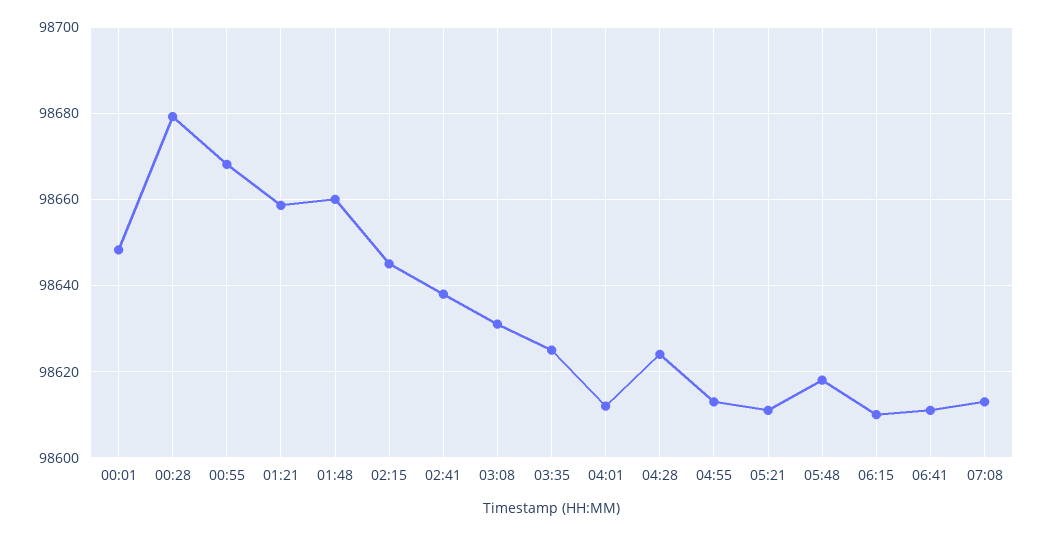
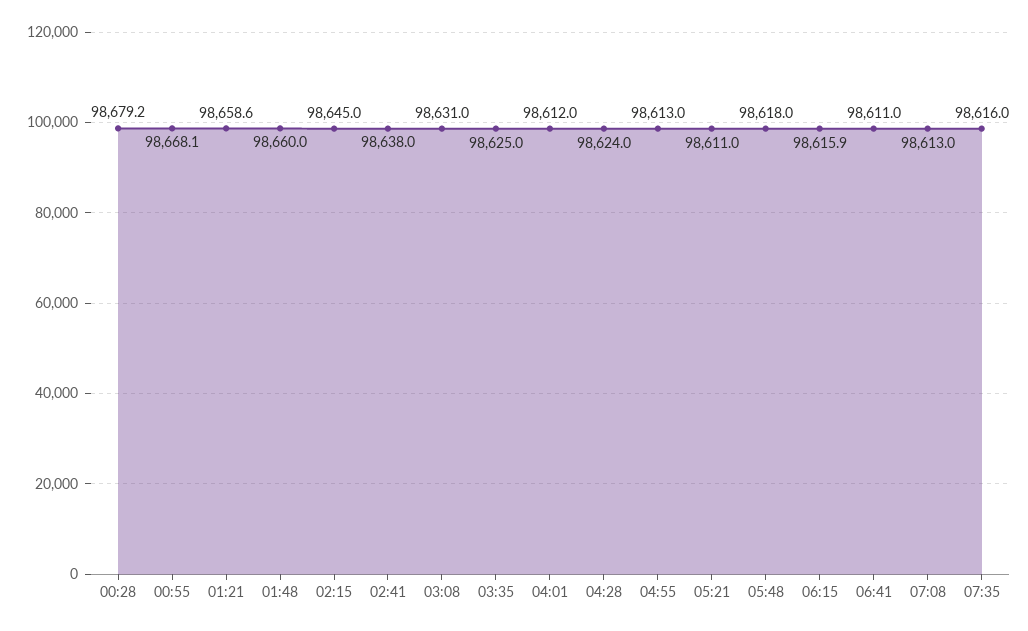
00:01: 98648 -> none
06:15: 98610 -> 98615.9
07:35: none -> 98616

